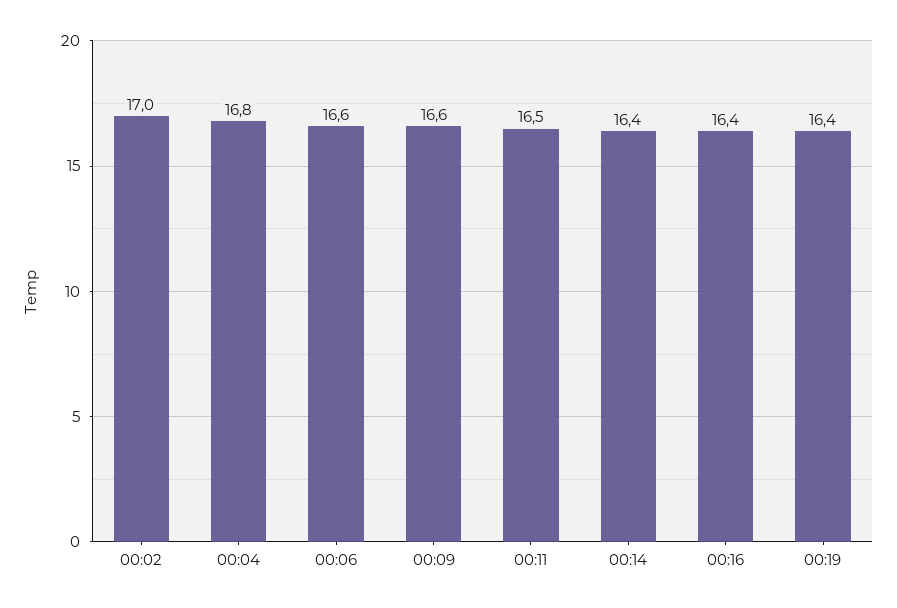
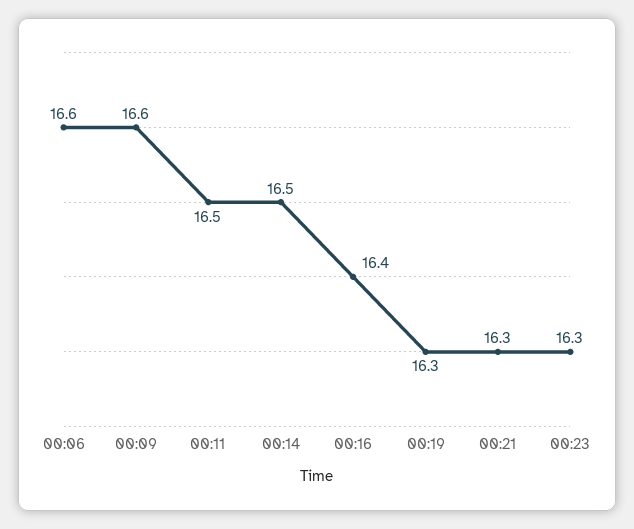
00:02: 17 -> none
00:04: 16.8 -> none
00:14: 16.4 -> 16.5
00:19: 16.4 -> 16.3
00:21: none -> 16.3
00:23: none -> 16.3

